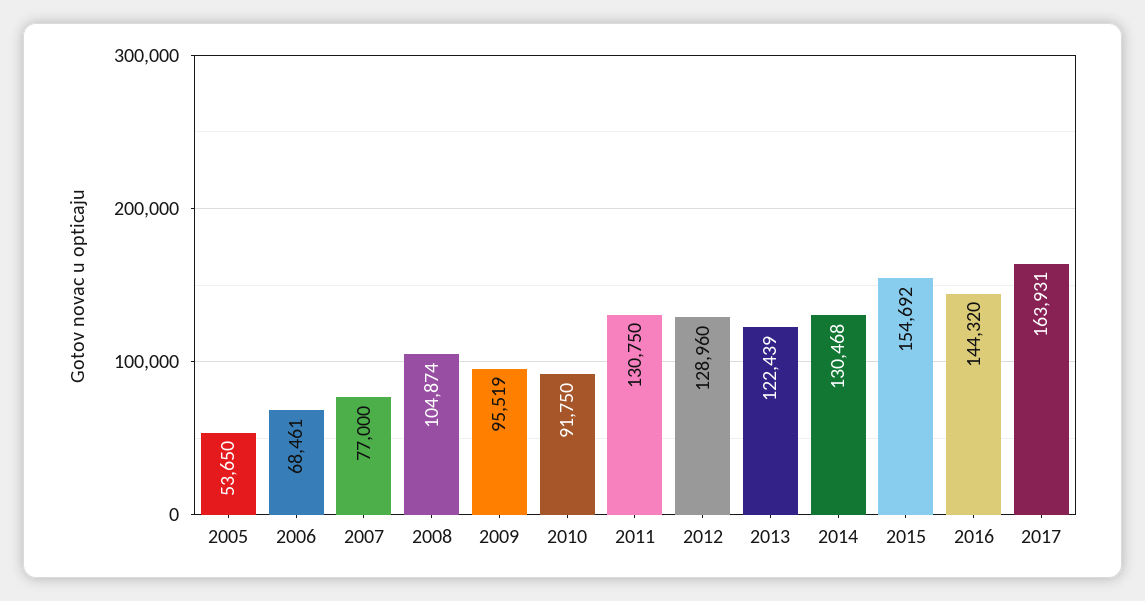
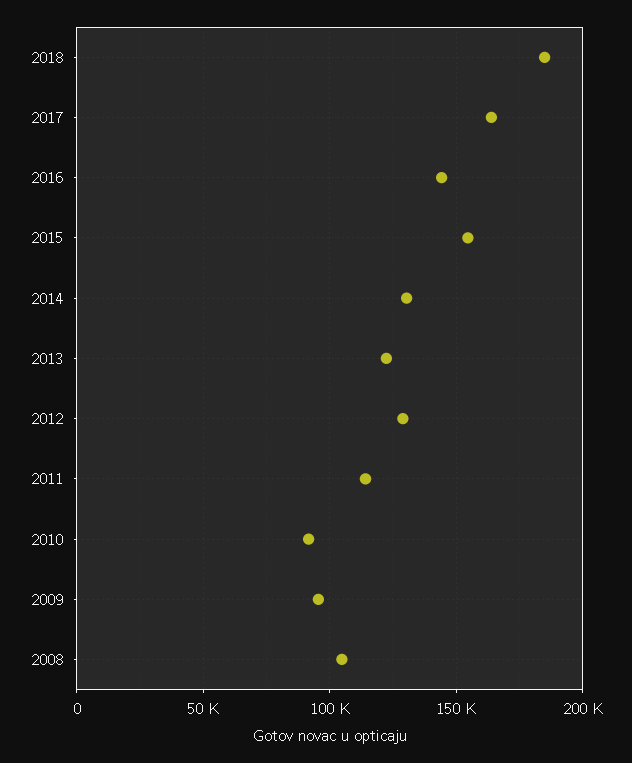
2005: 53650 -> none
2006: 68461 -> none
2007: 77000 -> none
2011: 130750 -> 115000
2018: none -> 185000

